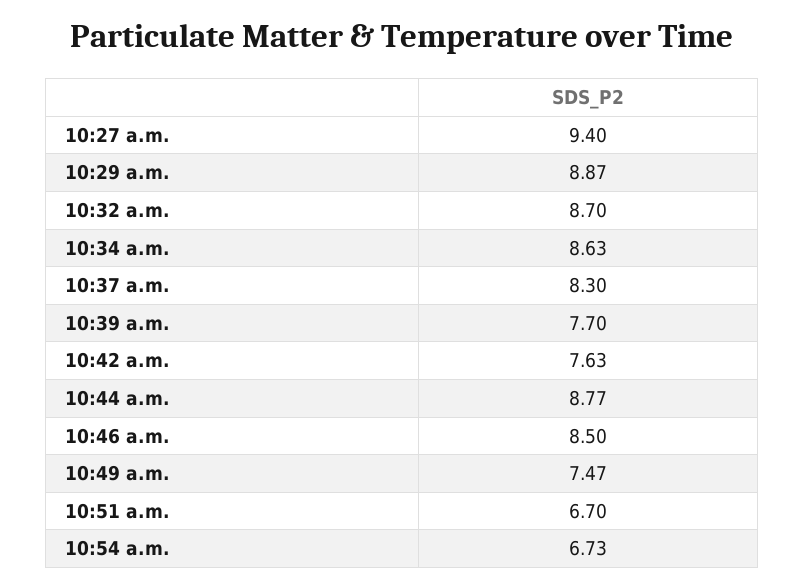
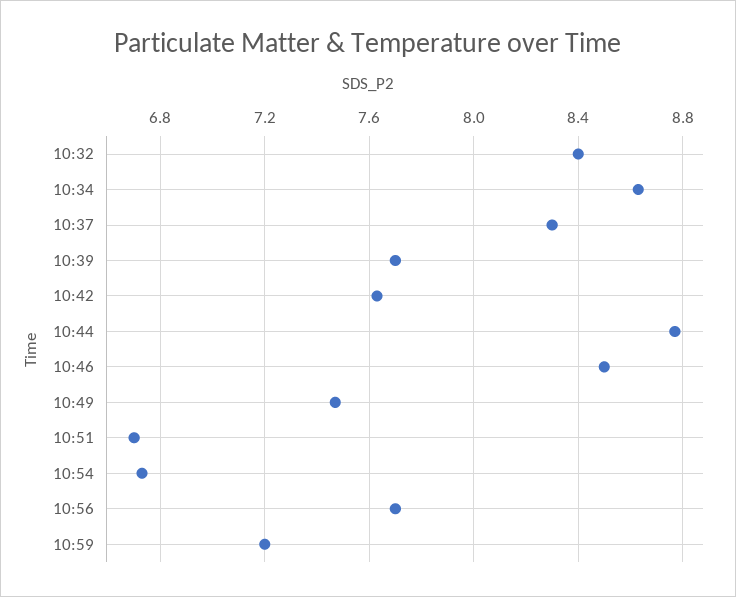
10:27 a.m.: 9.4 -> none
10:29 a.m.: 8.87 -> none
10:32 a.m.: 8.7 -> 8.4
10:56: none -> 7.7
10:59: none -> 7.2

